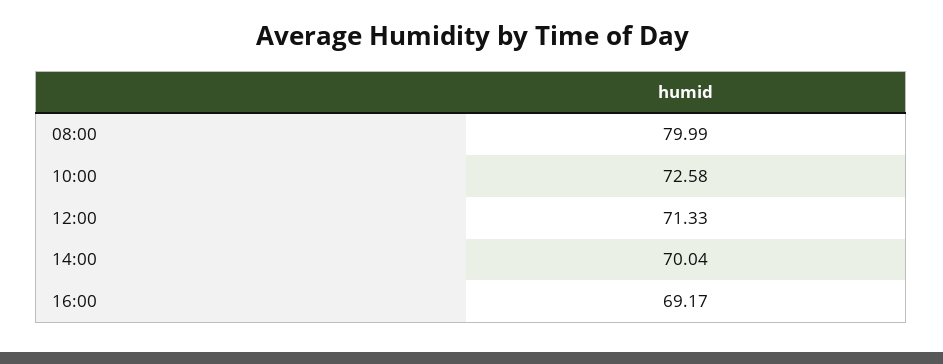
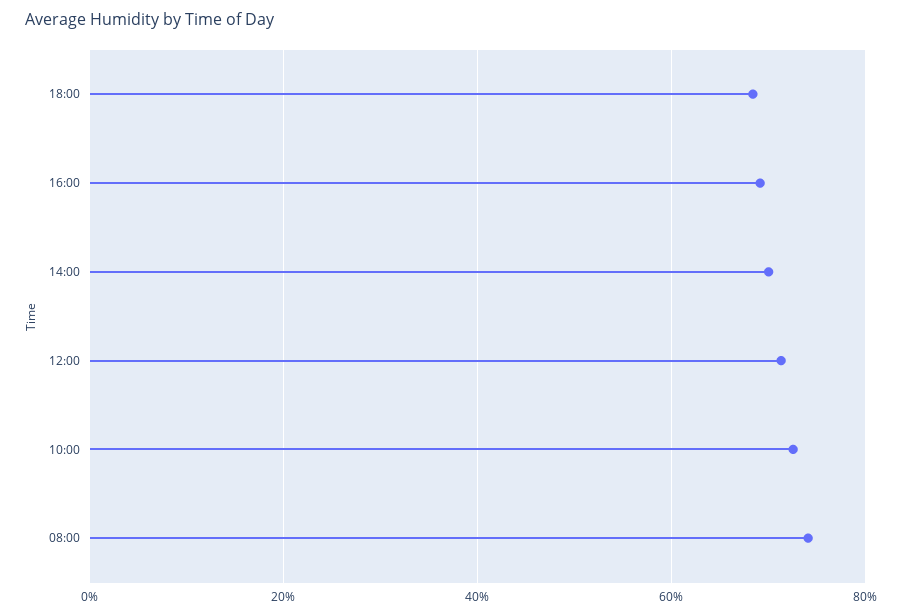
08:00: 79.99 -> 74
18:00: none -> 68

